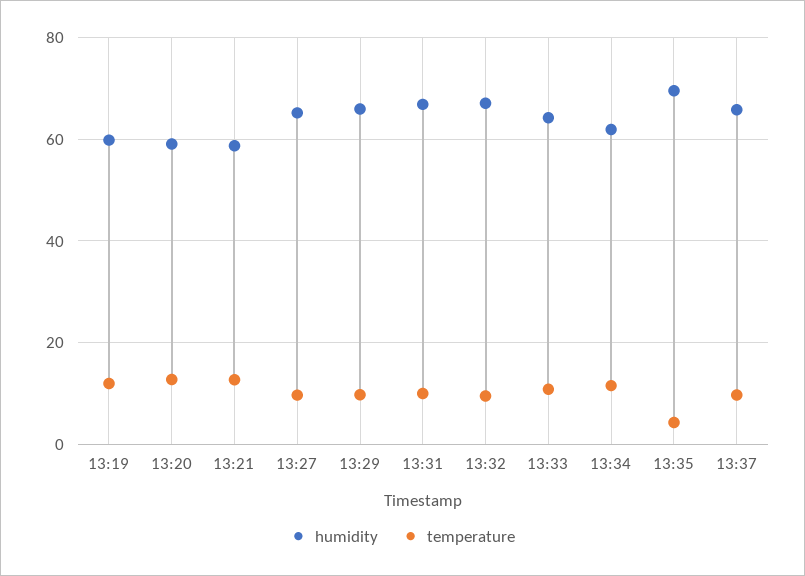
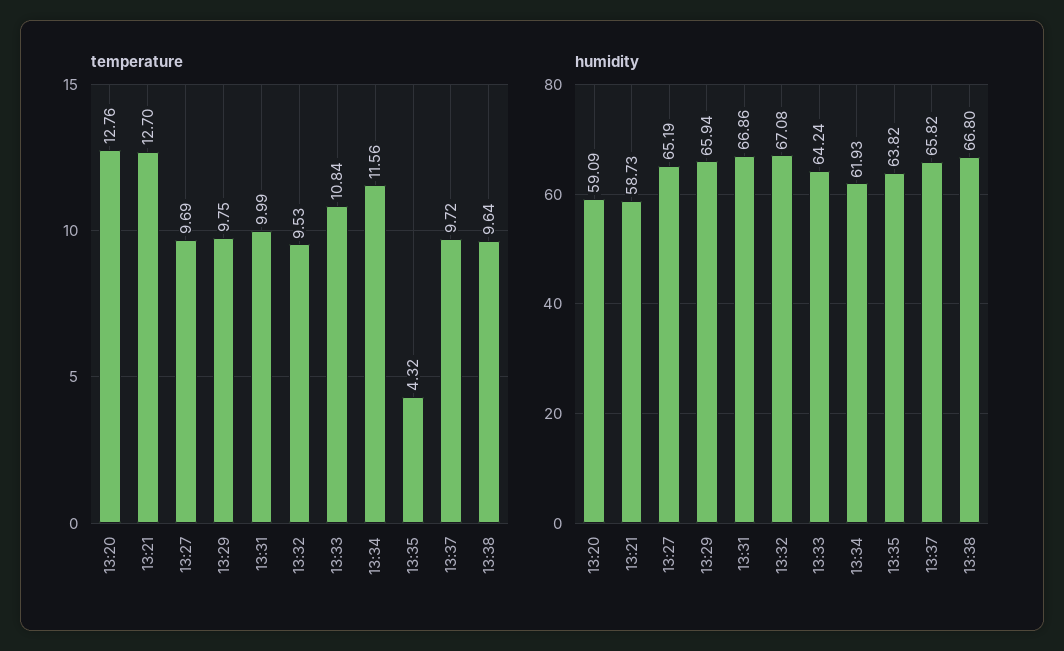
humidity, 13:19: 60 -> none
temperature, 13:19: 12 -> none
humidity, 13:35: 70 -> 63.82
temperature, 13:38: none -> 9.64
humidity, 13:38: none -> 66.8

